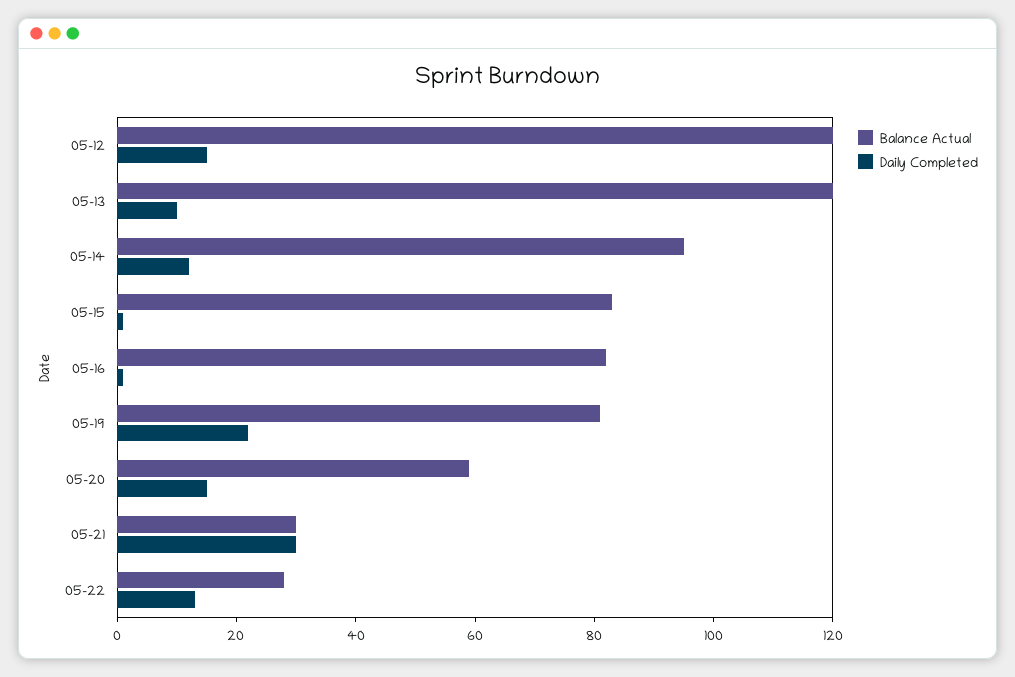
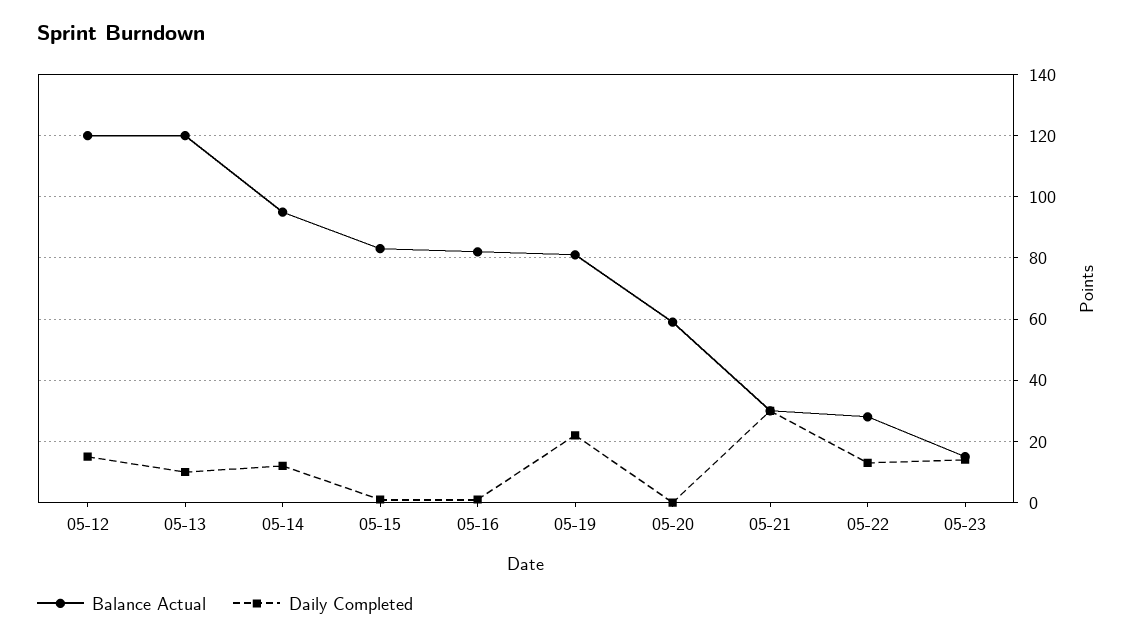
Daily Completed, 05-20: 15 -> 0
Balance Actual, 05-23: none -> 15
Daily Completed, 05-23: none -> 15

